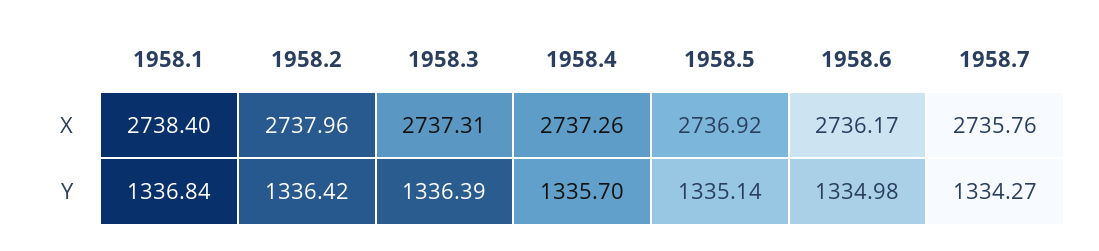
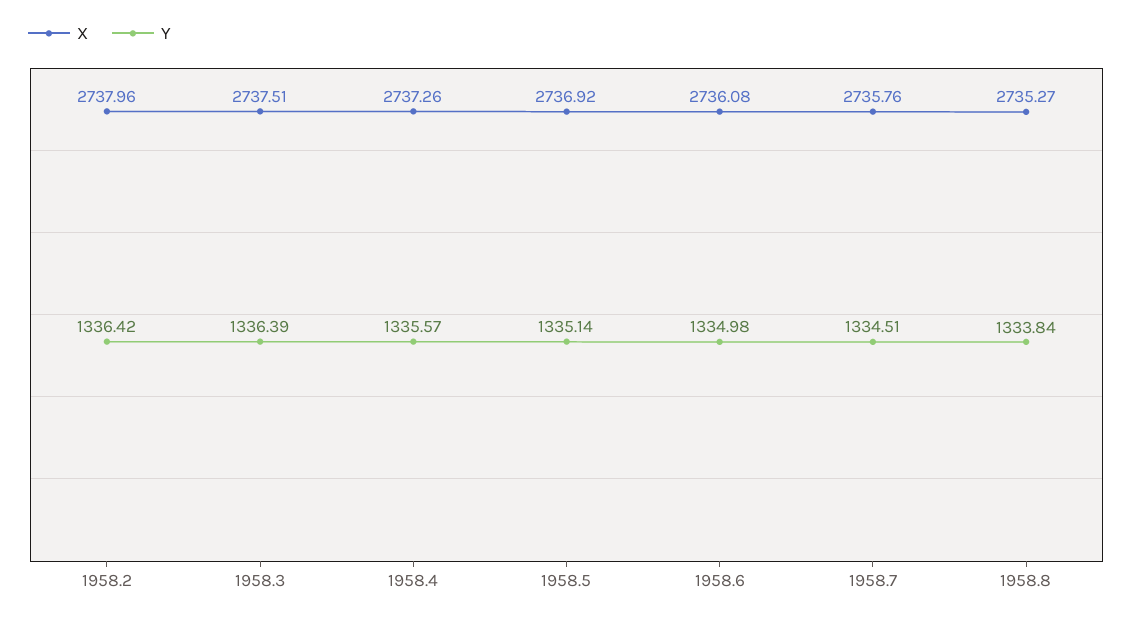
X, 1958.1: 2738.4 -> none
X, 1958.3: 2737.31 -> 2737.51
X, 1958.6: 2736.17 -> 2736.08
Y, 1958.1: 1336.84 -> none
Y, 1958.4: 1335.7 -> 1335.57
Y, 1958.7: 1334.27 -> 1334.51
X, 1958.8: none -> 2735.27
Y, 1958.8: none -> 1333.84

